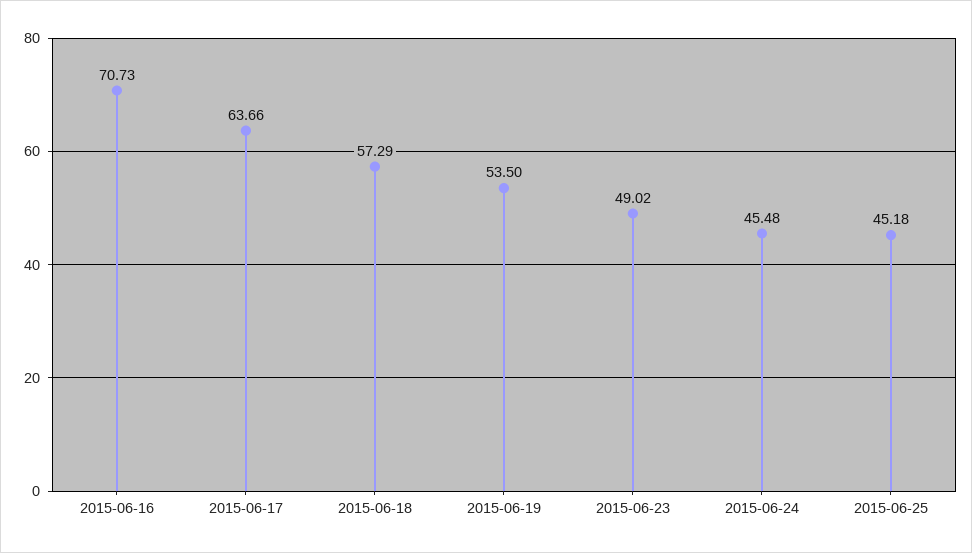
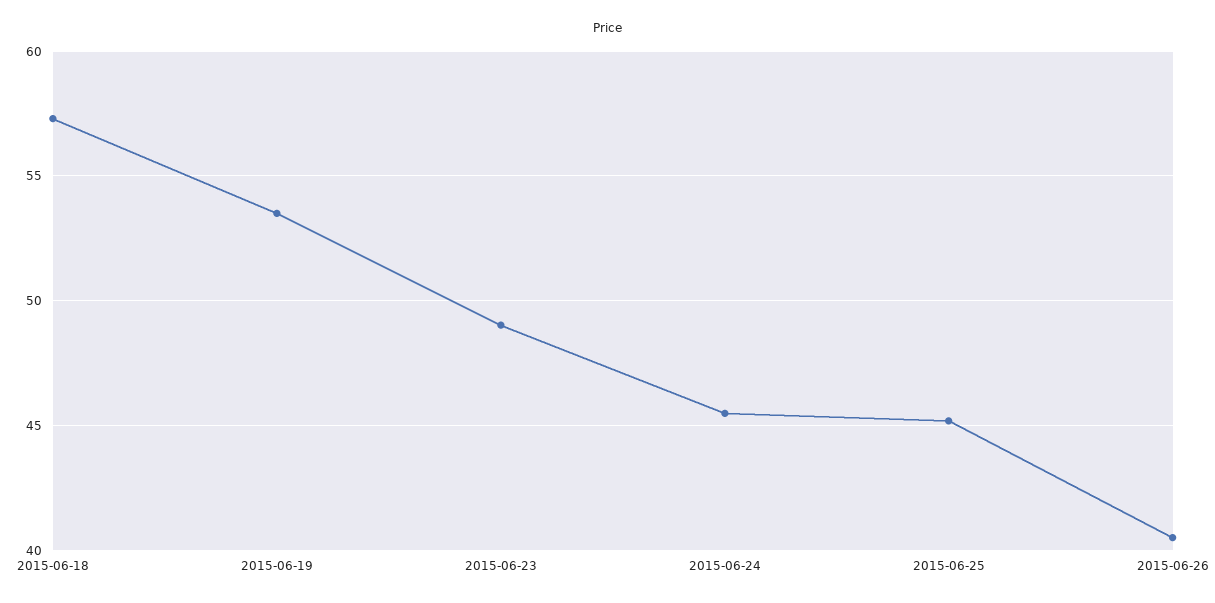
2015-06-16: 70.73 -> none
2015-06-17: 63.66 -> none
2015-06-26: none -> 40.5

